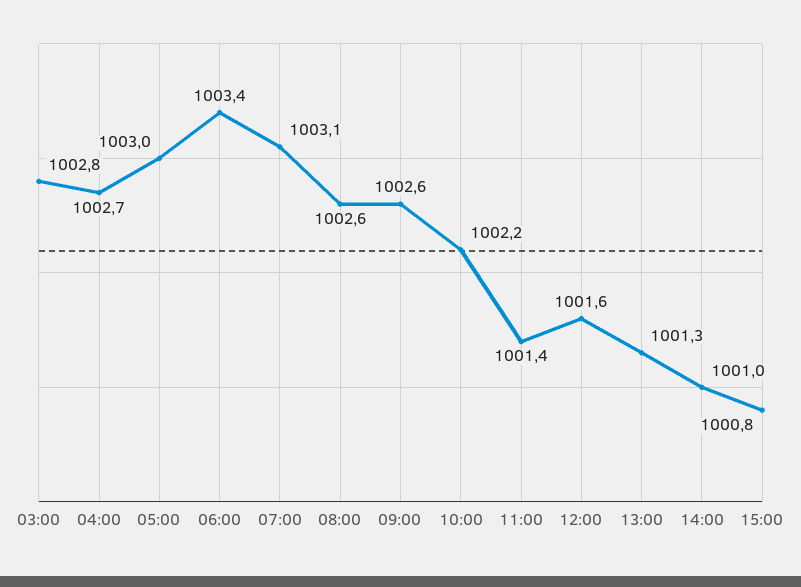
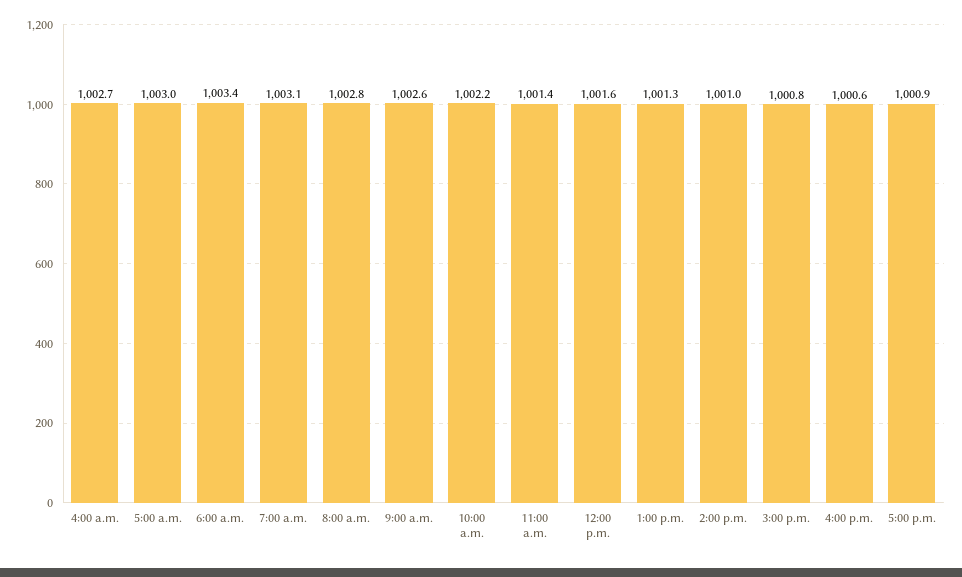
03:00: 1002.8 -> none
08:00: 1002.6 -> 1002.8
4:00 p.m.: none -> 1000.6
5:00 p.m.: none -> 1000.9

